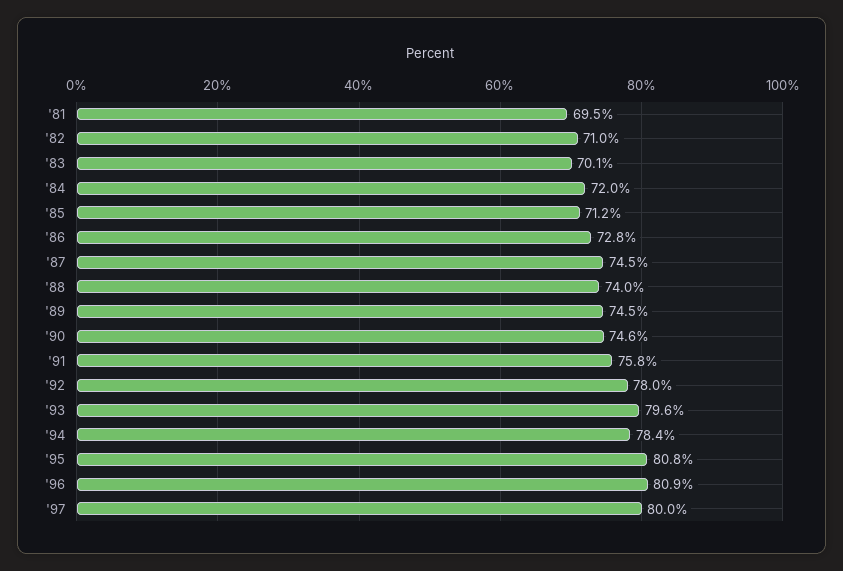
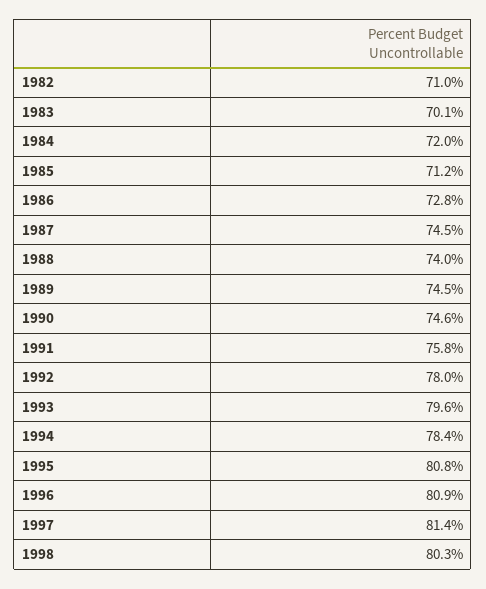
'81: 69.5 -> none
'97: 80 -> 81.4
1998: none -> 80.3

